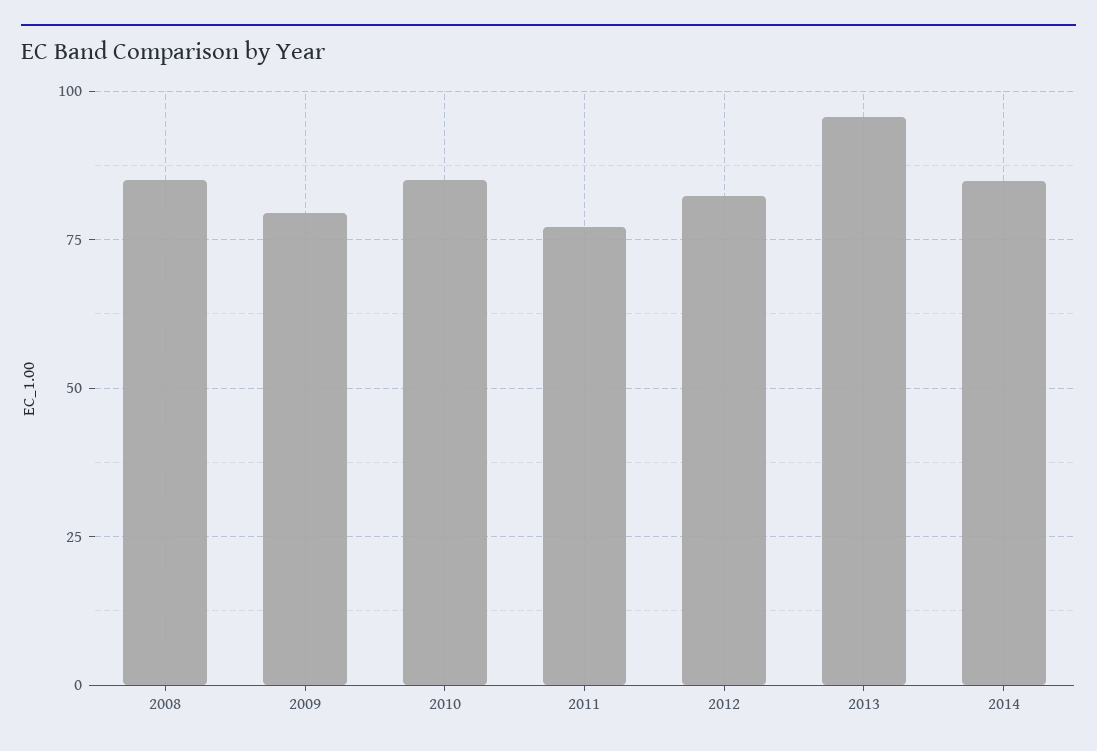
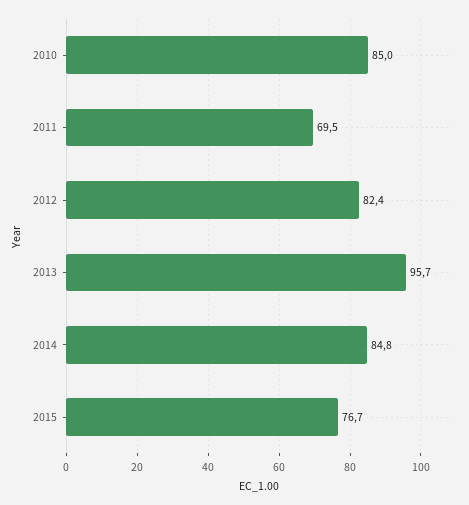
2008: 85 -> none
2009: 80 -> none
2011: 77.5 -> 69.5
2015: none -> 76.7

